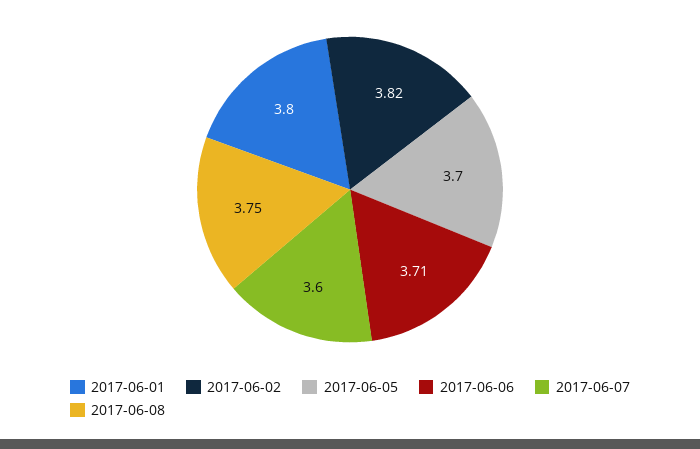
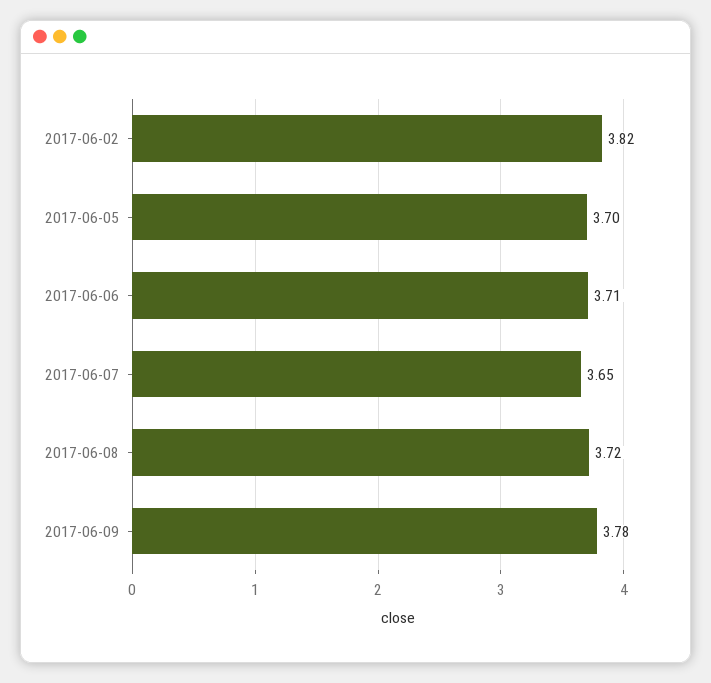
2017-06-01: 3.8 -> none
2017-06-07: 3.6 -> 3.65
2017-06-08: 3.75 -> 3.72
2017-06-09: none -> 3.78

